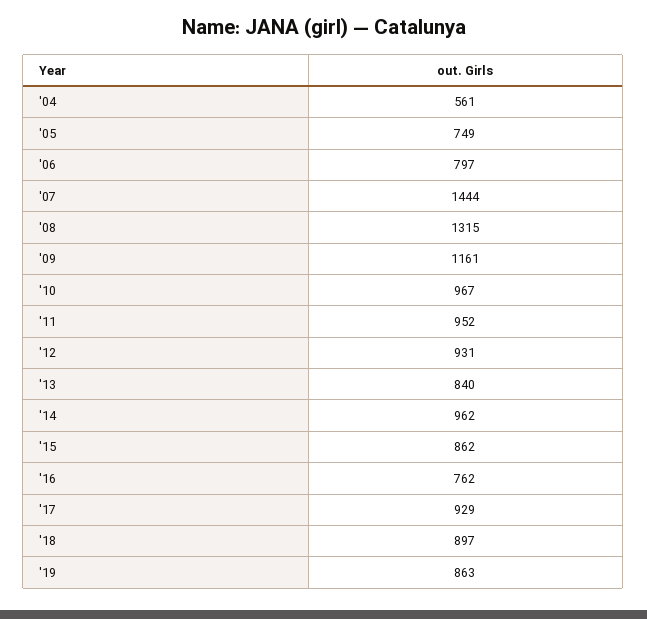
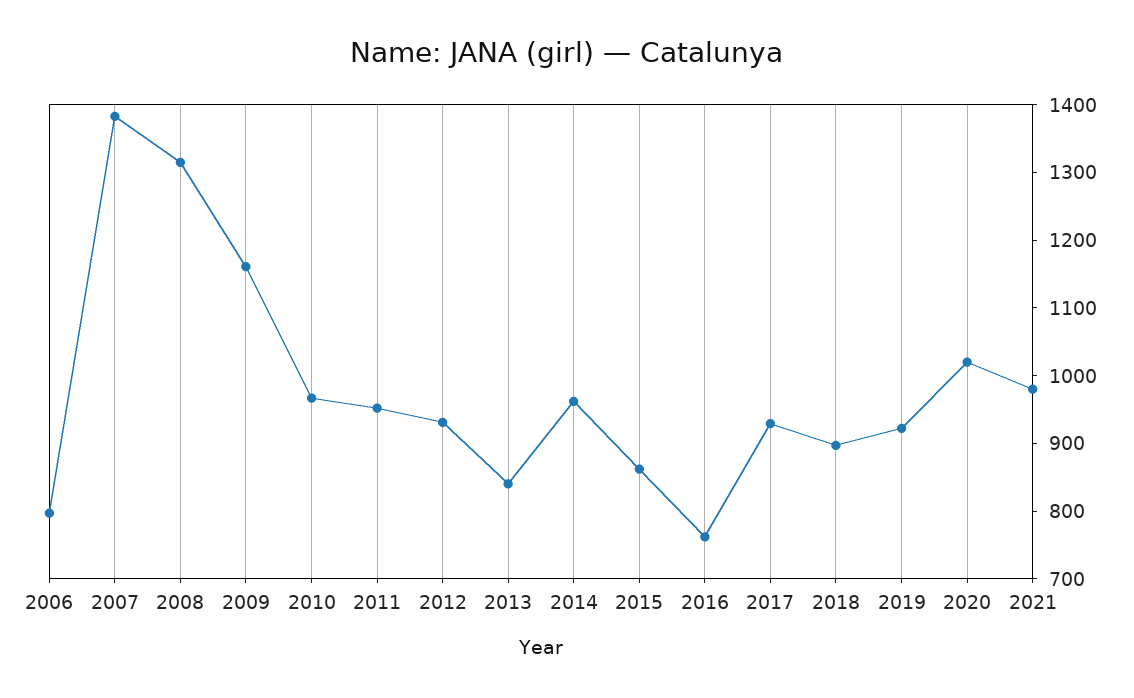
'04: 561 -> none
'05: 749 -> none
'07: 1444 -> 1380
'19: 863 -> 920
2020: none -> 1020
2021: none -> 980

